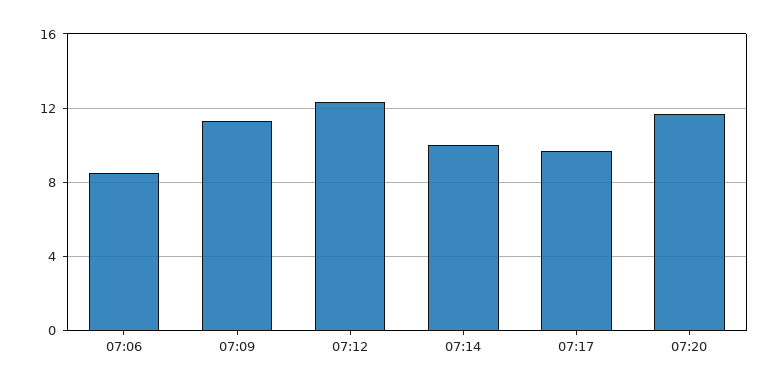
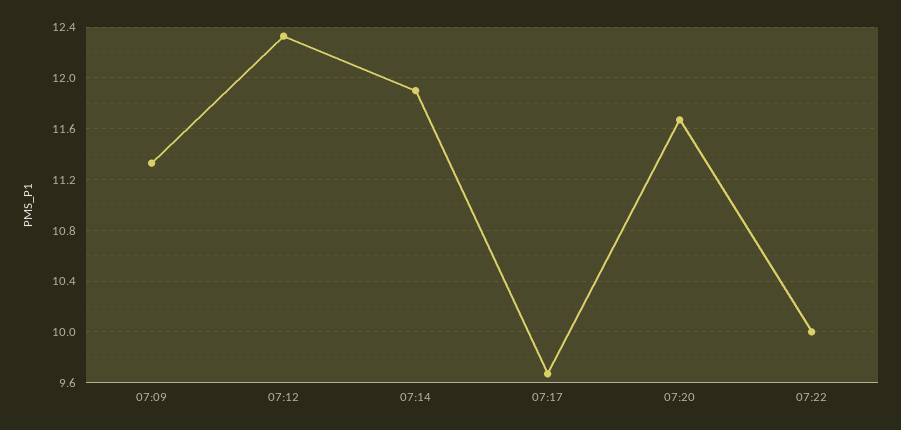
07:06: 8.5 -> none
07:14: 10 -> 11.9
07:22: none -> 10

